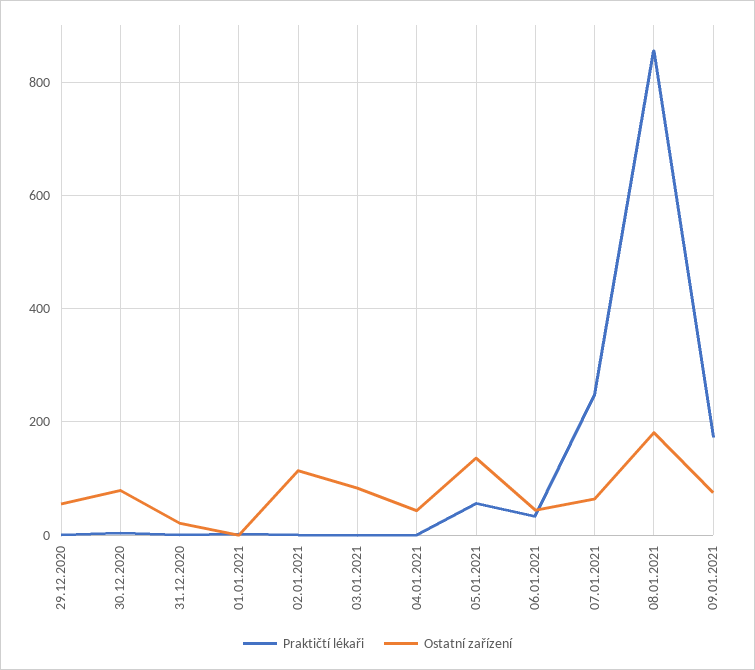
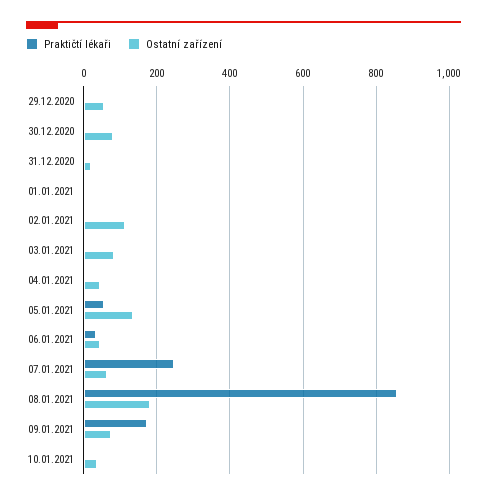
Praktičtí lékaři, 10.01.2021: none -> 0
Ostatní zařízení, 10.01.2021: none -> 40

